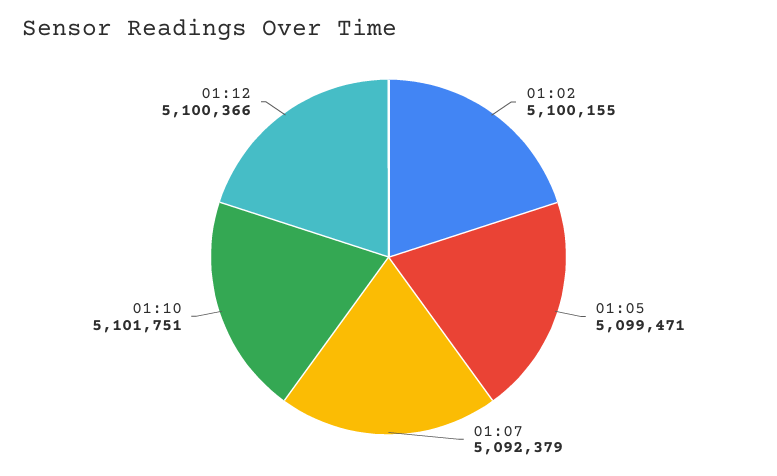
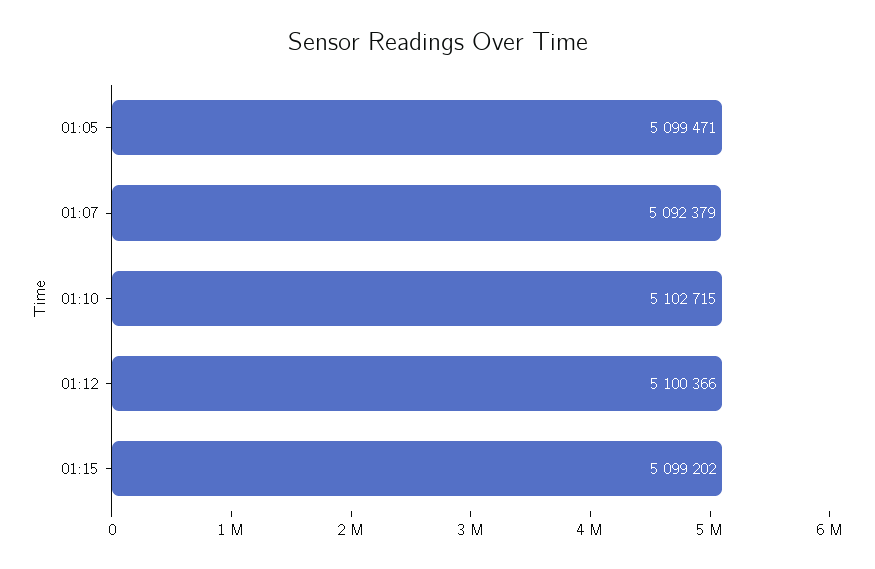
01:02: 5100155 -> none
01:10: 5101751 -> 5102715
01:15: none -> 5099202

